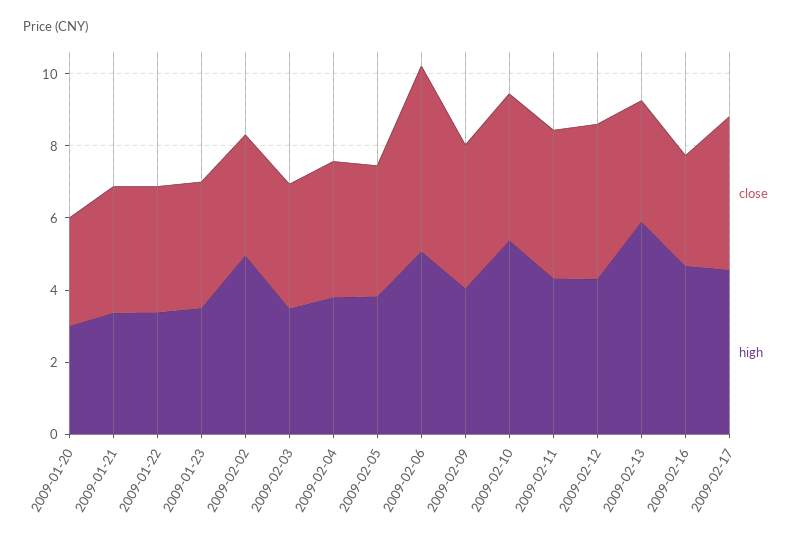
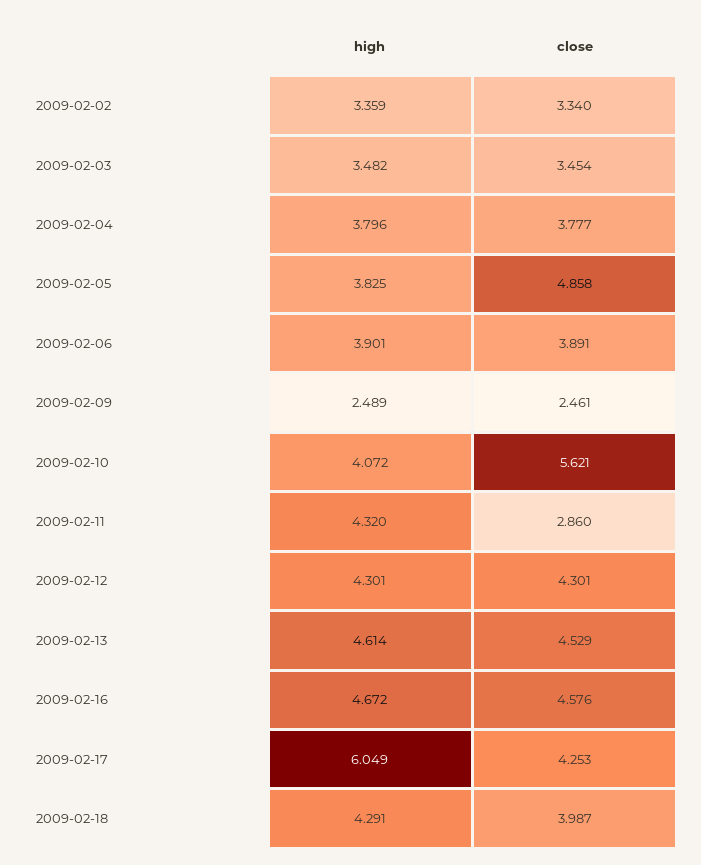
close, 2009-01-20: 3 -> none
high, 2009-01-20: 3 -> none
close, 2009-01-21: 3.5 -> none
high, 2009-01-21: 3.5 -> none
close, 2009-01-22: 3.5 -> none
high, 2009-01-22: 3.5 -> none
close, 2009-01-23: 3.5 -> none
high, 2009-01-23: 3.5 -> none
high, 2009-02-02: 5 -> 3.359
close, 2009-02-05: 3.5 -> 4.858
close, 2009-02-06: 5 -> 3.891
high, 2009-02-06: 5 -> 3.901
close, 2009-02-09: 4 -> 2.461
high, 2009-02-09: 4 -> 2.489
close, 2009-02-10: 4 -> 5.621
high, 2009-02-10: 5.5 -> 4.072
close, 2009-02-11: 4 -> 2.86
close, 2009-02-13: 3.5 -> 4.529
high, 2009-02-13: 6 -> 4.614
close, 2009-02-16: 3 -> 4.576
high, 2009-02-17: 4.5 -> 6.049
high, 2009-02-18: none -> 4.291
close, 2009-02-18: none -> 3.987

